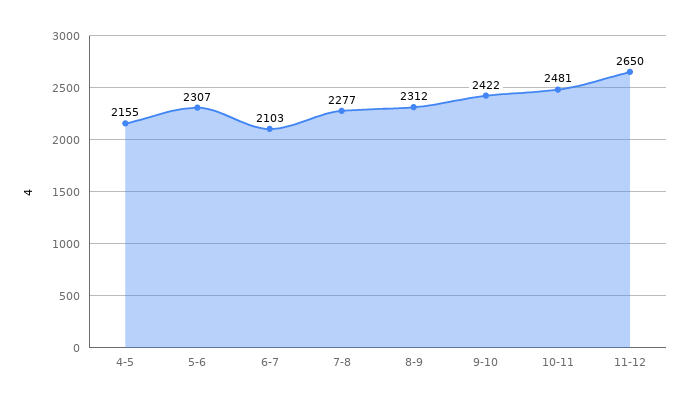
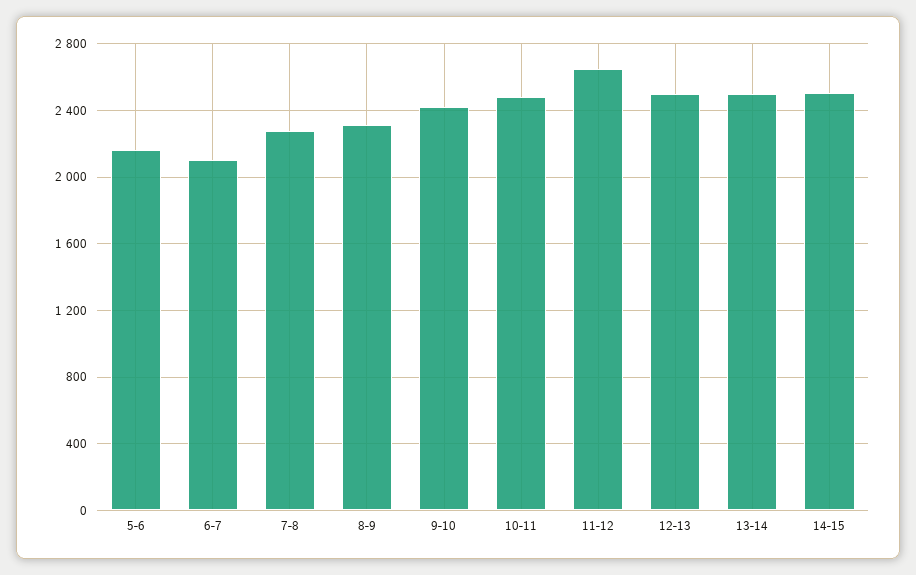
4-5: 2155 -> none
5-6: 2307 -> 2150
12-13: none -> 2500
13-14: none -> 2500
14-15: none -> 2500

